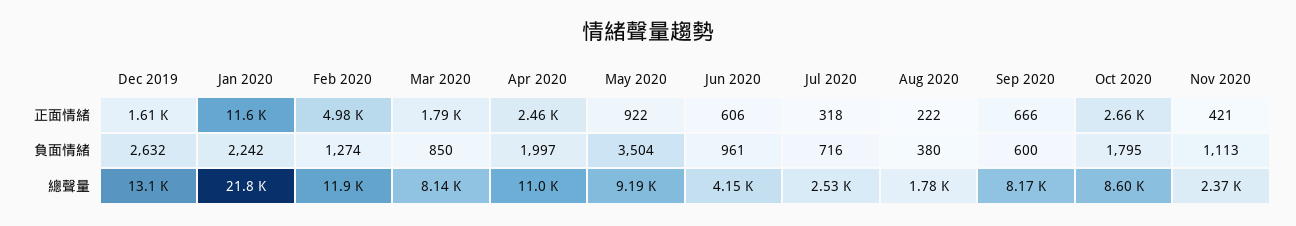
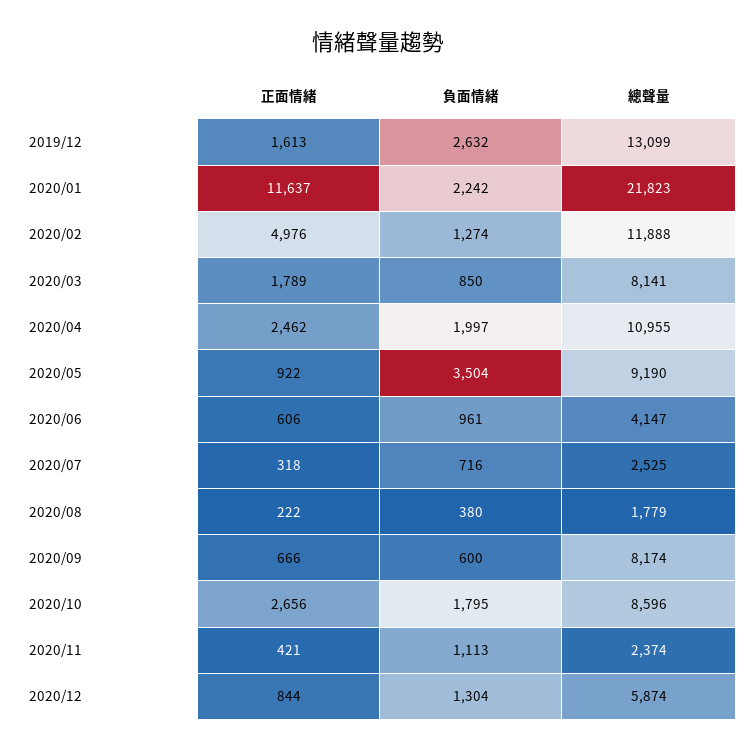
2020/12, 正面情緒: none -> 844
2020/12, 負面情緒: none -> 1304
2020/12, 總聲量: none -> 5874

